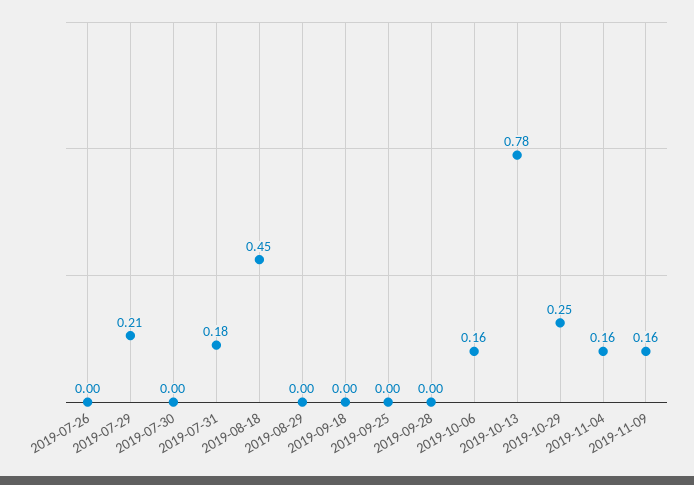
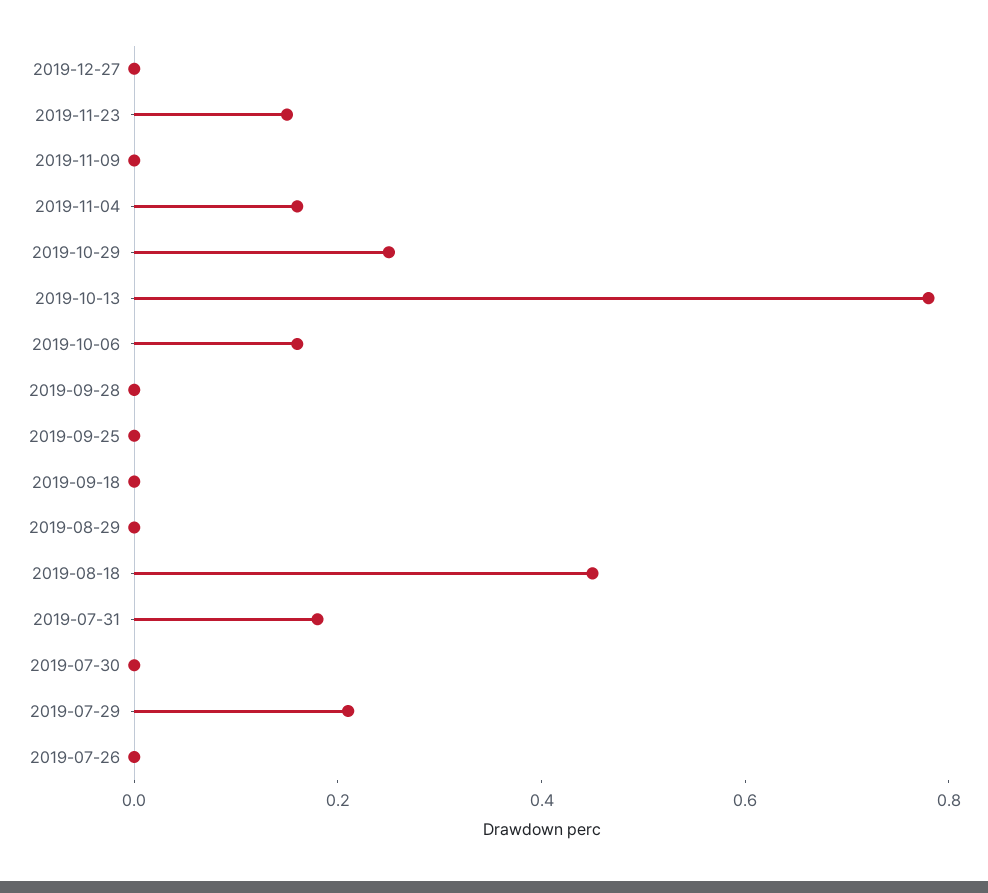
2019-11-09: 0.16 -> 0
2019-12-27: none -> 0
2019-11-23: none -> 0.15

